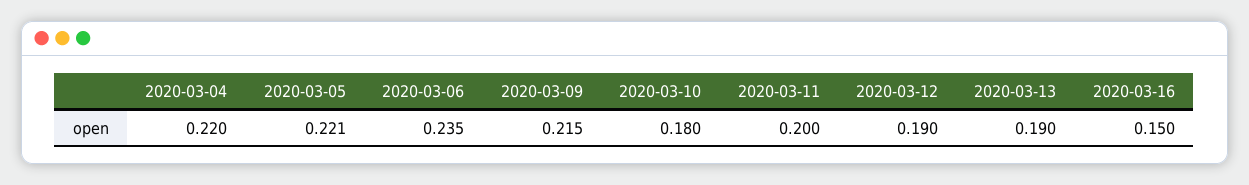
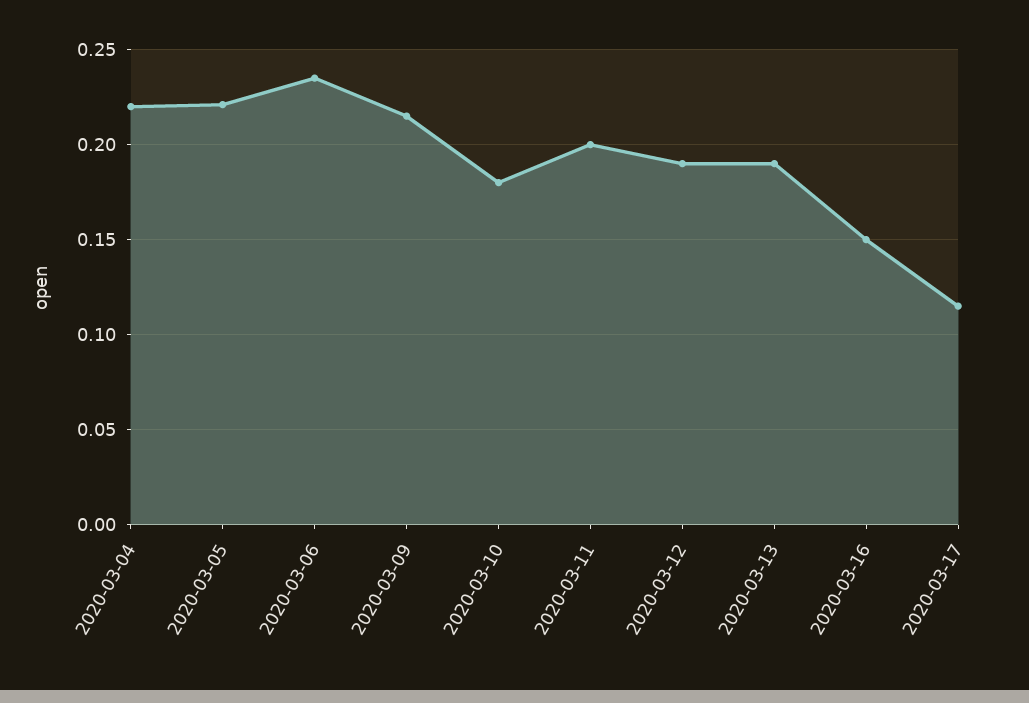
2020-03-17: none -> 0.115

